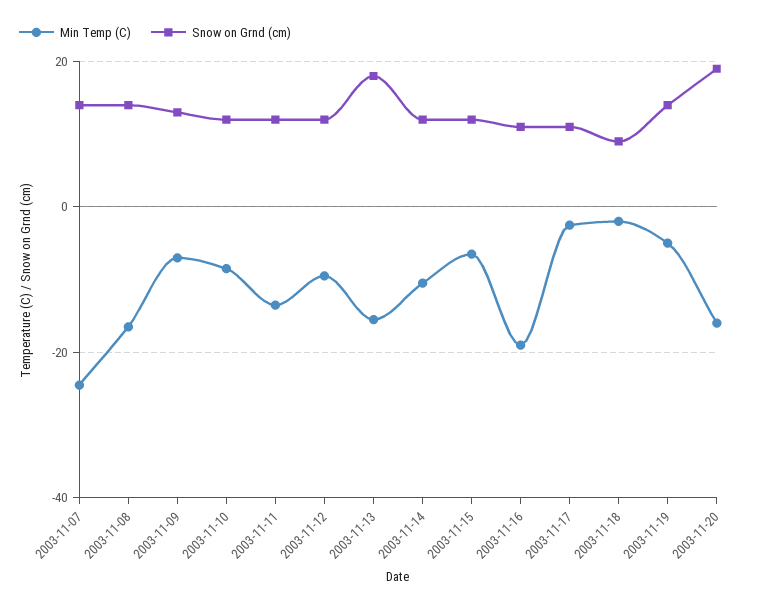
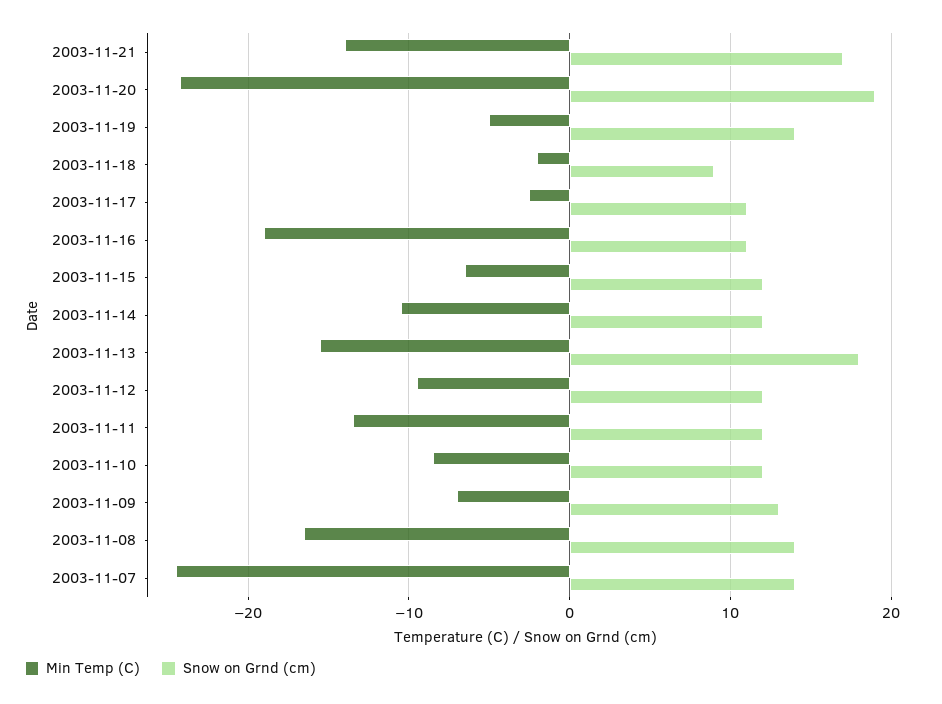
Min Temp (C), 2003-11-20: -16 -> -24
Min Temp (C), 2003-11-21: none -> -14
Snow on Grnd (cm), 2003-11-21: none -> 17

